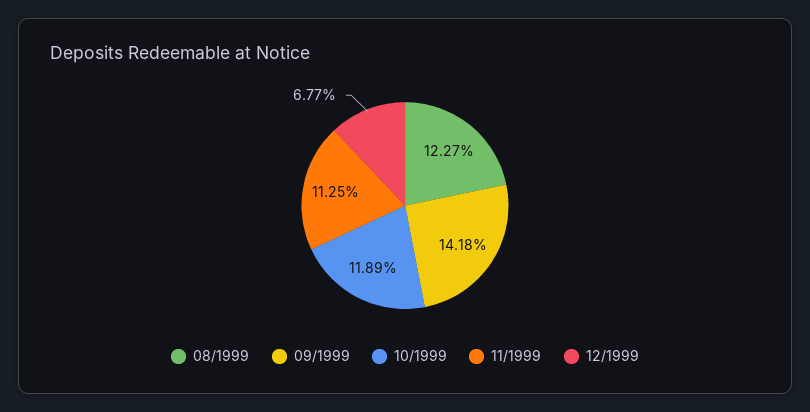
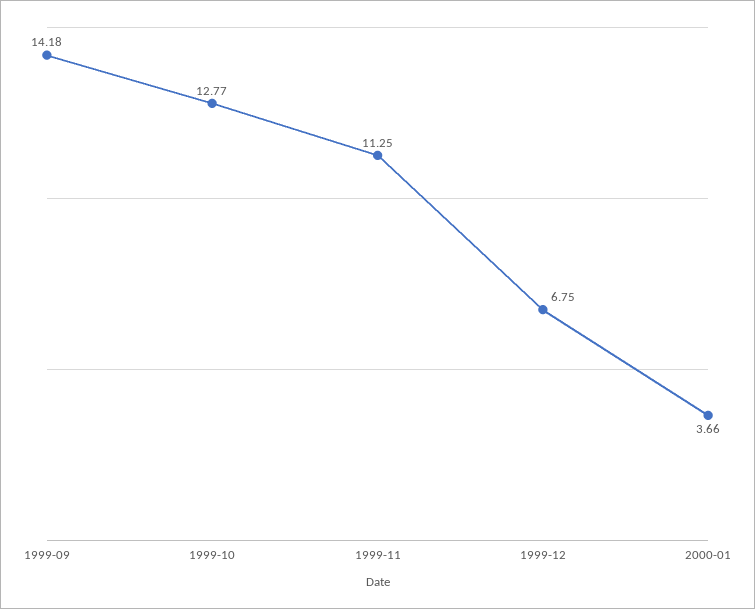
08/1999: 12.27 -> none
10/1999: 11.89 -> 12.77
12/1999: 6.77 -> 6.75
2000-01: none -> 3.66

